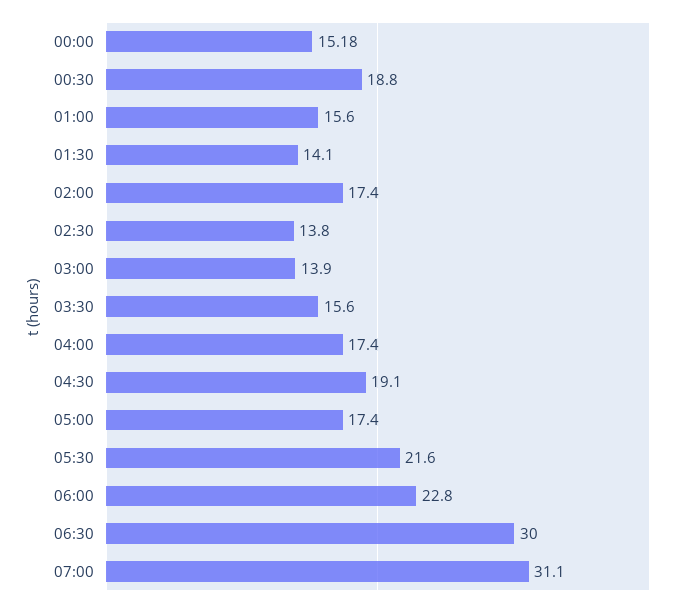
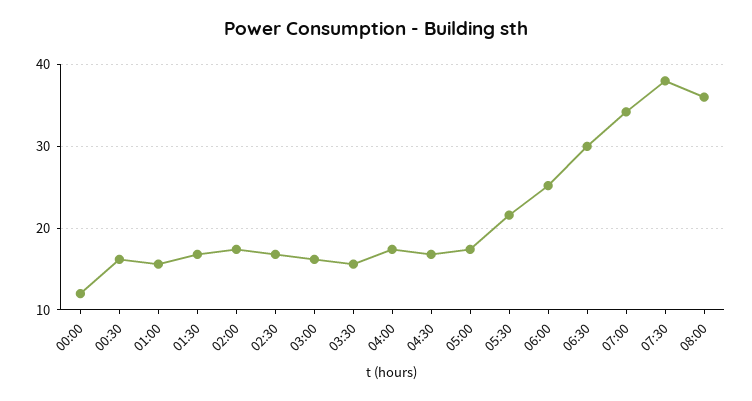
00:00: 15.18 -> 12
00:30: 18.8 -> 16
01:30: 14.1 -> 17
02:30: 13.8 -> 17
03:00: 13.9 -> 16
04:30: 19.1 -> 17
06:00: 22.8 -> 25
07:00: 31.1 -> 34
07:30: none -> 38
08:00: none -> 36

